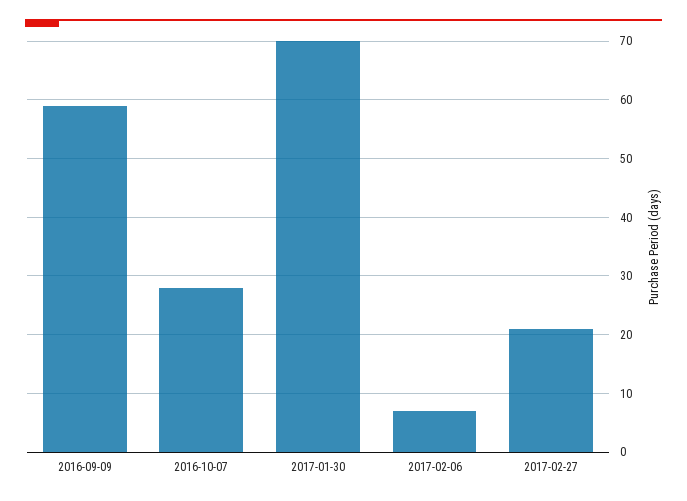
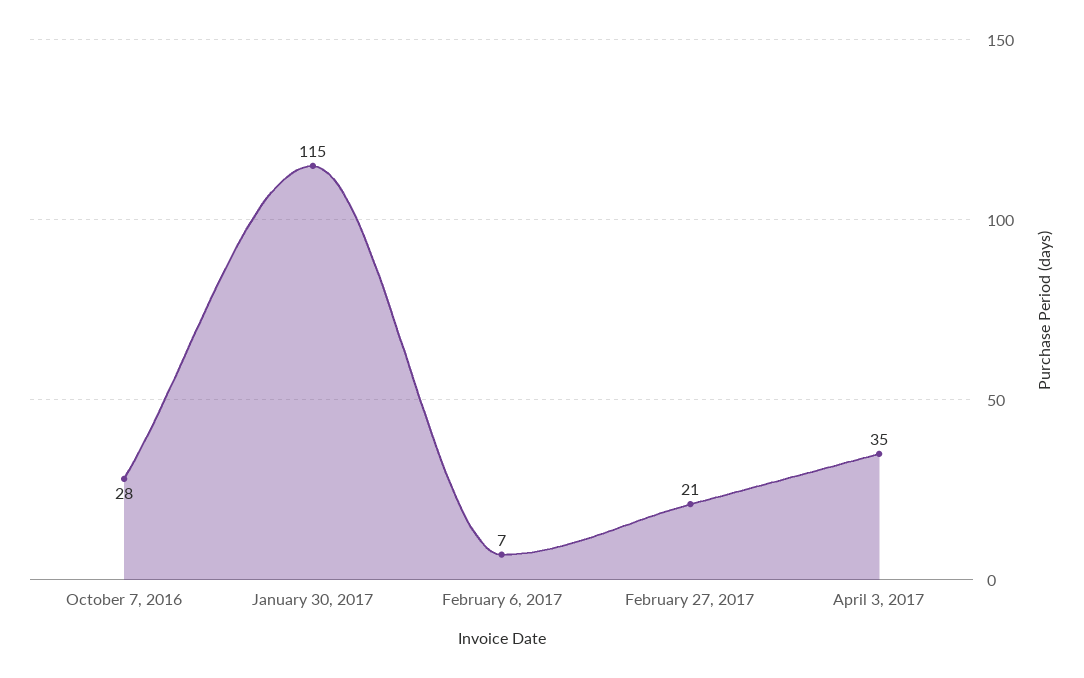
2016-09-09: 60 -> none
2017-01-30: 70 -> 115
April 3, 2017: none -> 35

